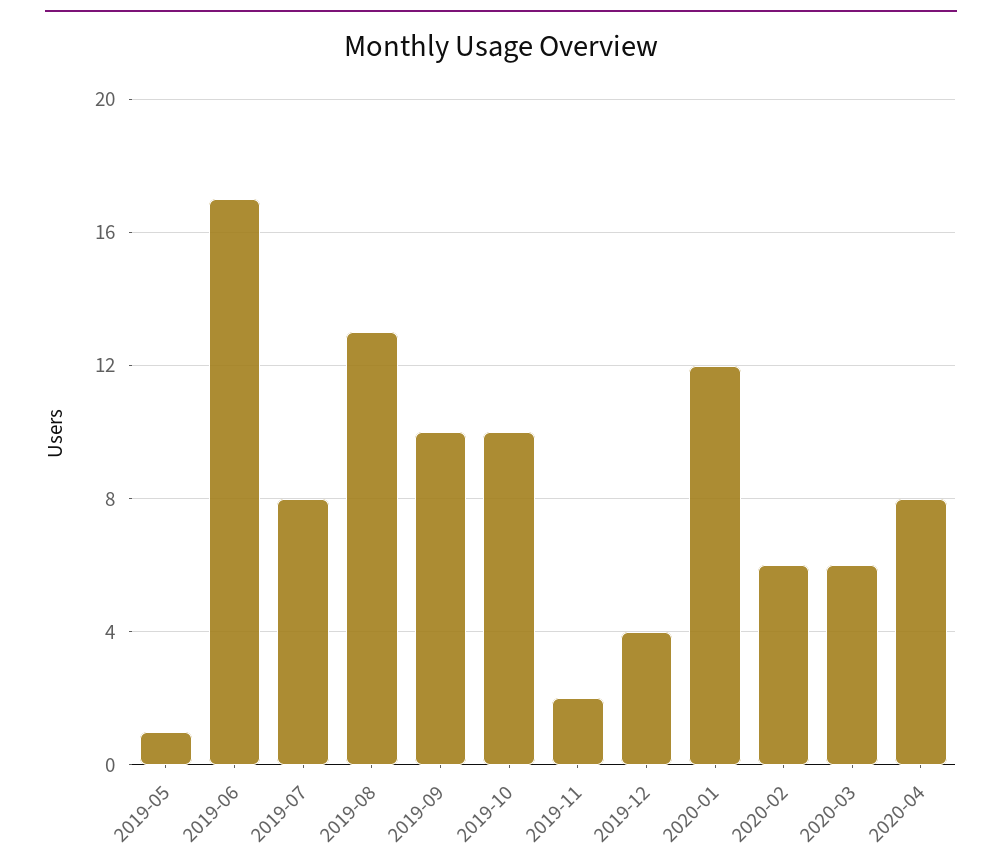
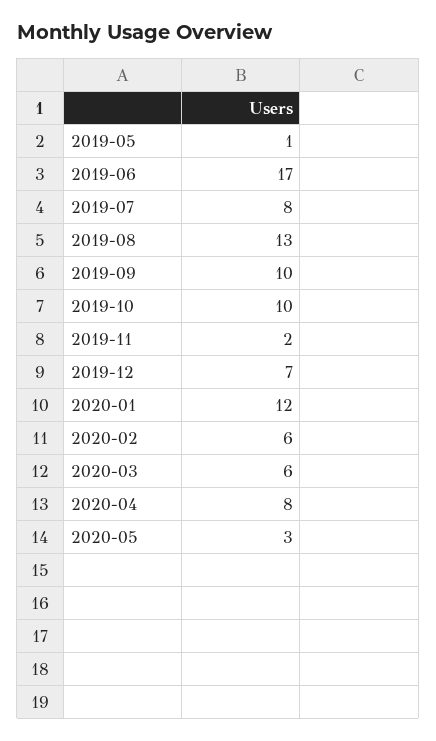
2019-12: 4 -> 7
2020-05: none -> 3

